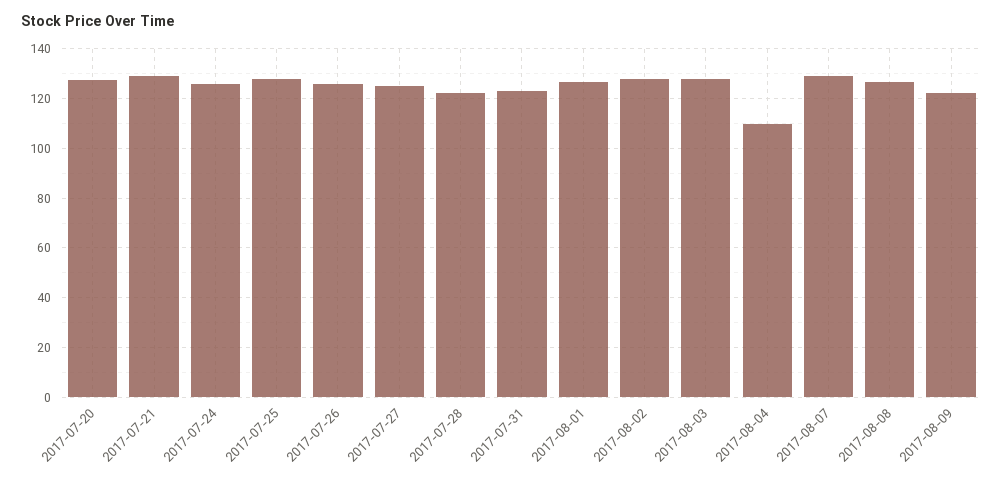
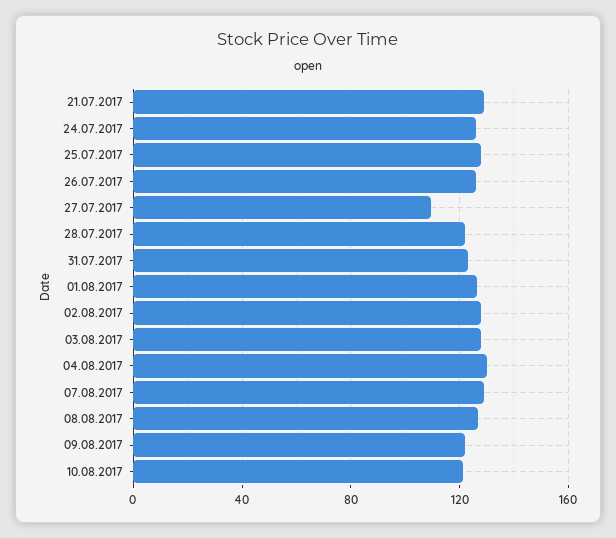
2017-07-20: 127.5 -> none
2017-07-27: 125 -> 110
2017-08-04: 110 -> 130
10.08.2017: none -> 120

